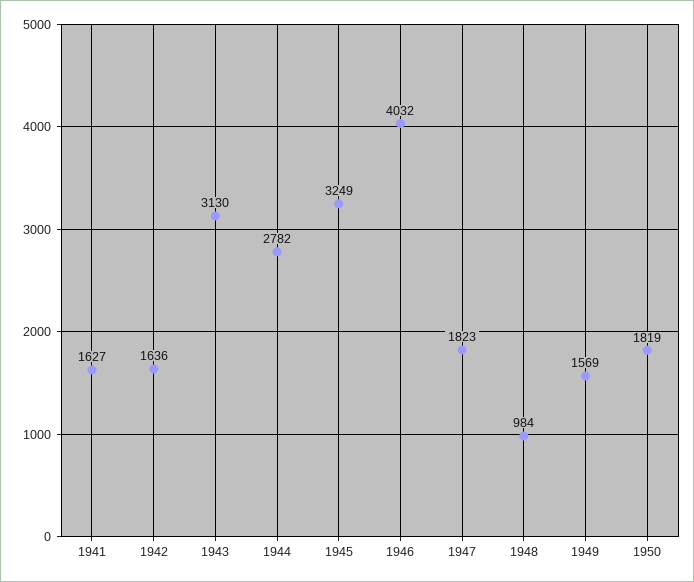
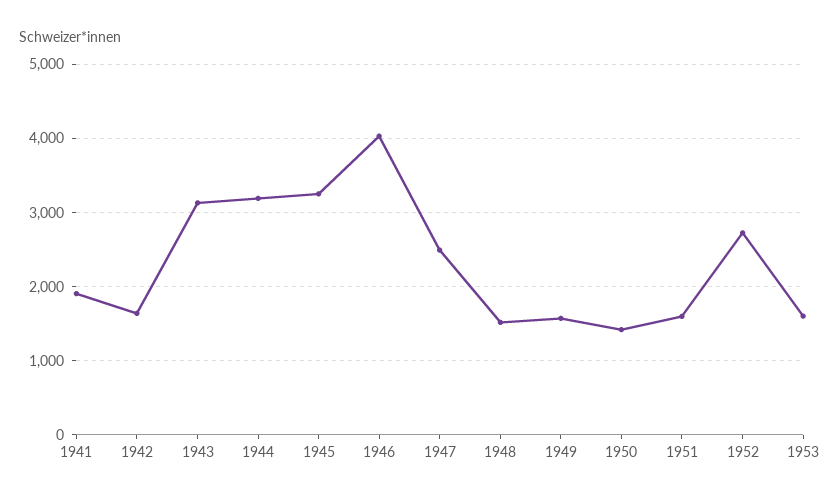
1941: 1627 -> 1900
1944: 2782 -> 3200
1947: 1823 -> 2500
1948: 984 -> 1500
1950: 1819 -> 1400
1951: none -> 1600
1952: none -> 2700
1953: none -> 1600

